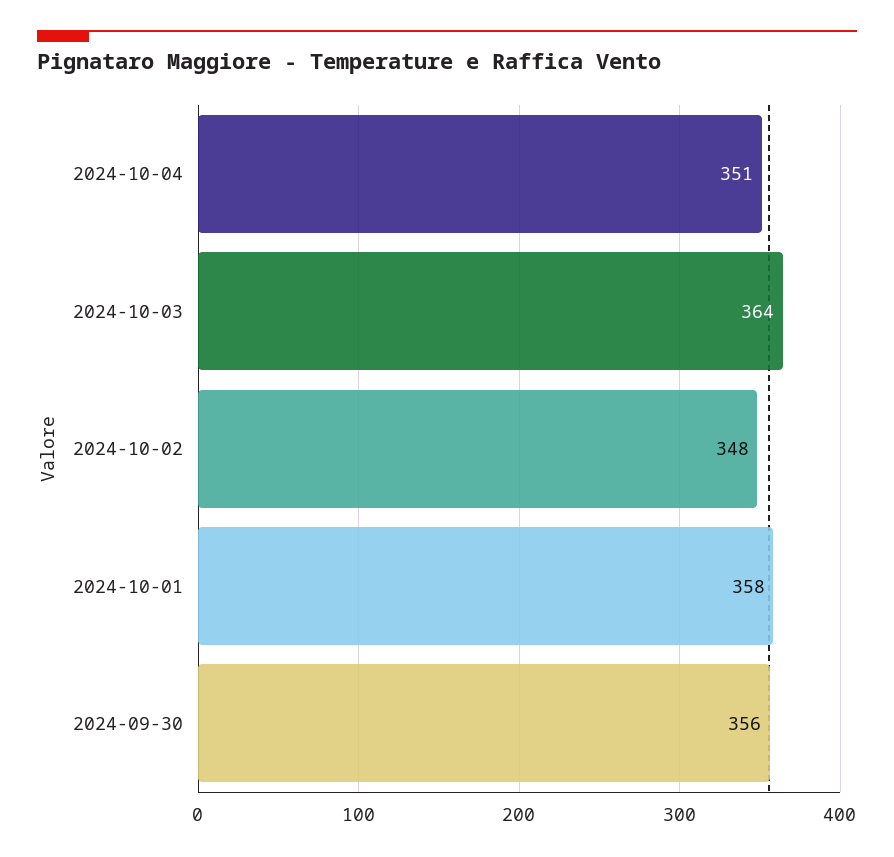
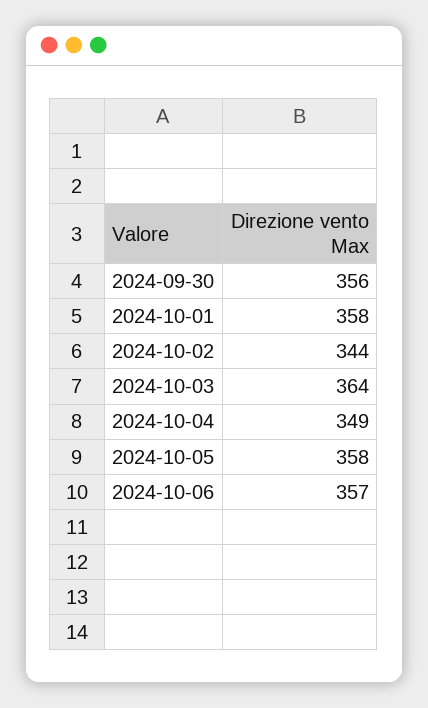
2024-10-04: 351 -> 349
2024-10-02: 348 -> 344
2024-10-05: none -> 358
2024-10-06: none -> 357

